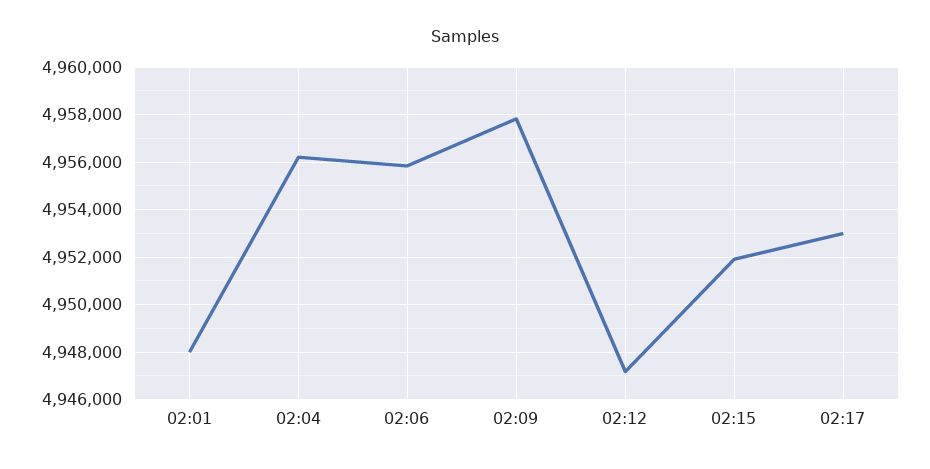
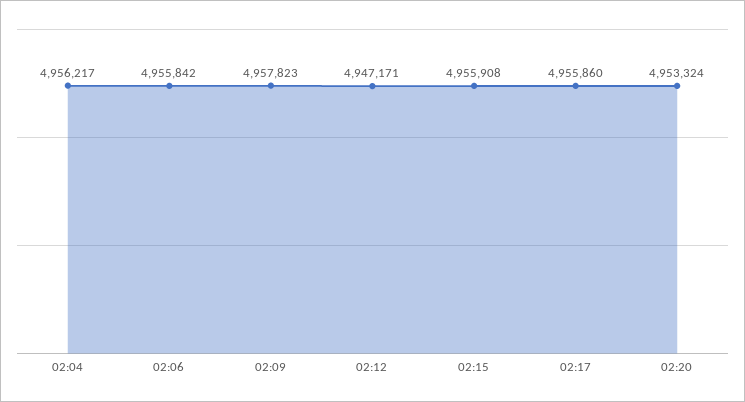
02:01: 4948000 -> none
02:15: 4952000 -> 4955908
02:17: 4953000 -> 4955860
02:20: none -> 4953324

